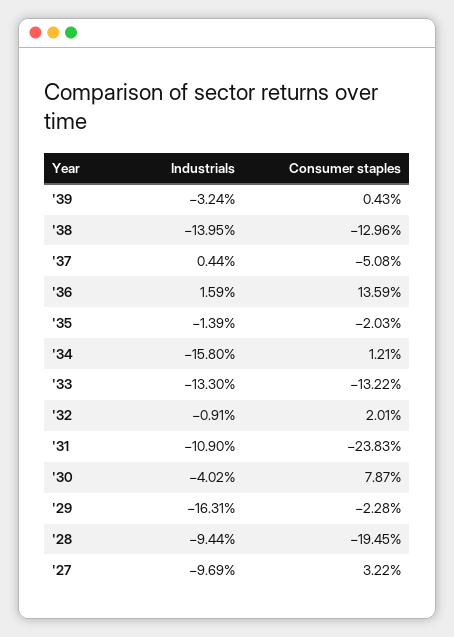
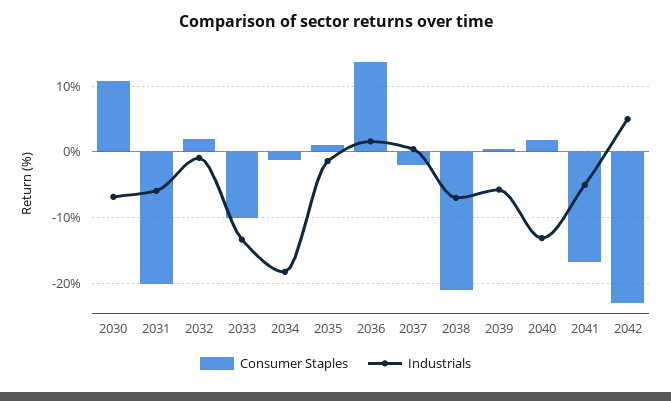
Industrials, '39: -3.24 -> -6
Industrials, '38: -13.95 -> -7
Consumer staples, '38: -12.96 -> -21
Consumer staples, '37: -5.08 -> -2
Consumer staples, '35: -2.03 -> 1
Industrials, '34: -15.8 -> -18
Consumer staples, '34: 1.21 -> -1
Consumer staples, '33: -13.22 -> -10
Industrials, '31: -10.9 -> -6
Consumer staples, '31: -23.83 -> -20
Industrials, '30: -4.02 -> -7
Consumer staples, '30: 7.87 -> 11
Industrials, '29: -16.31 -> none
Consumer staples, '29: -2.28 -> none
Industrials, '28: -9.44 -> none
Consumer staples, '28: -19.45 -> none
Industrials, '27: -9.69 -> none
Consumer staples, '27: 3.22 -> none
Consumer staples, 2040: none -> 2
Industrials, 2040: none -> -13
Consumer staples, 2041: none -> -17
Industrials, 2041: none -> -5
Consumer staples, 2042: none -> -23
Industrials, 2042: none -> 5

